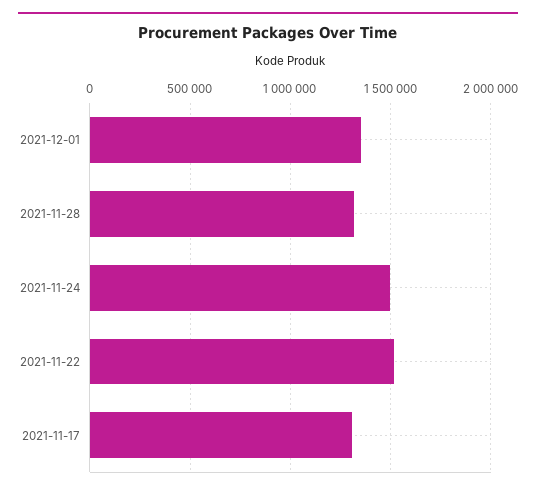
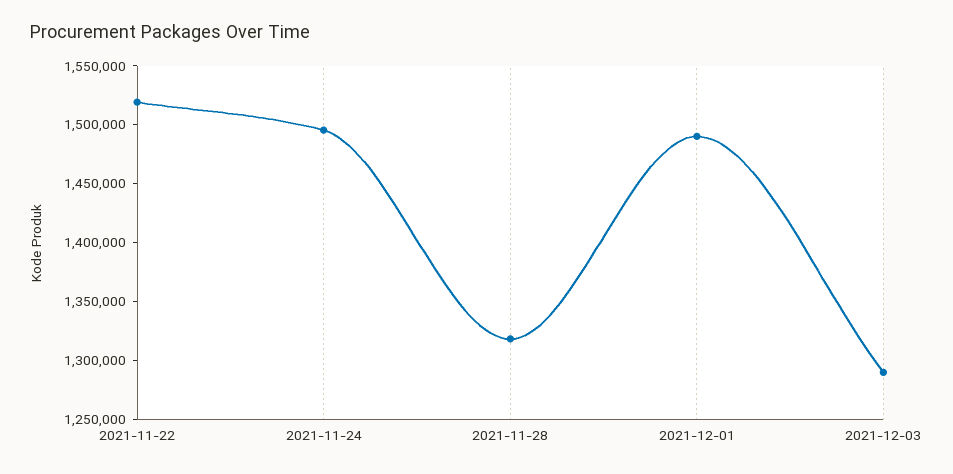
2021-12-01: 1350000 -> 1490000
2021-11-17: 1300000 -> none
2021-12-03: none -> 1290000

